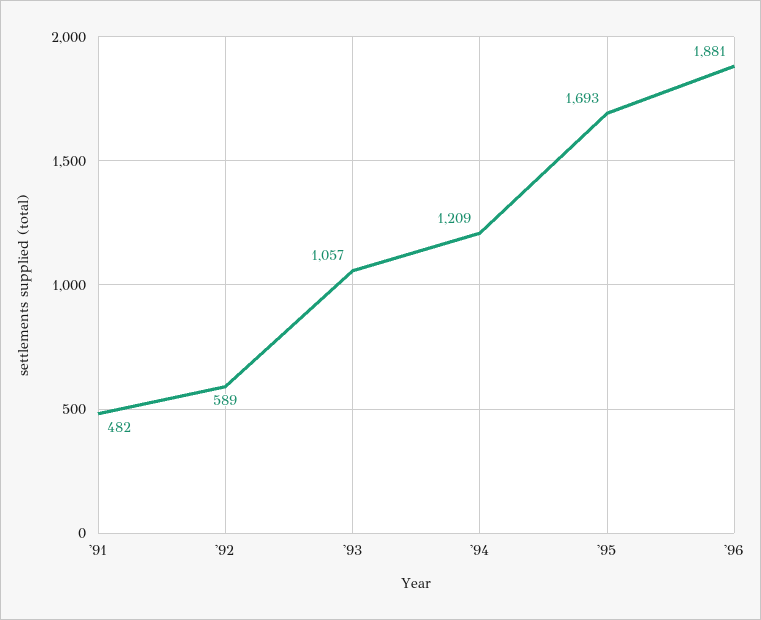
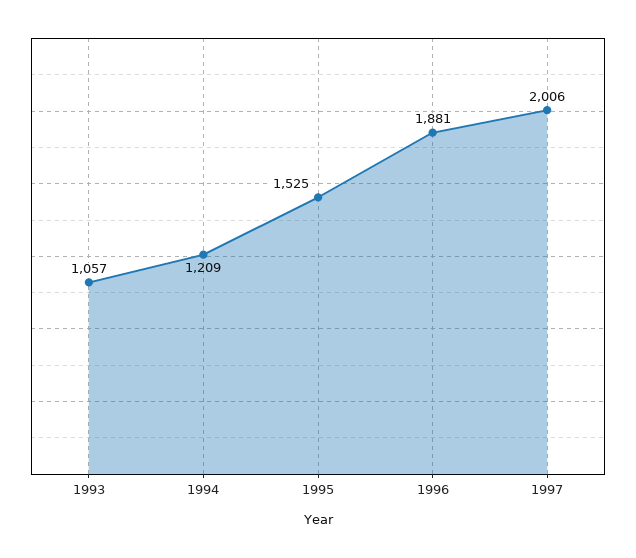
'91: 482 -> none
'92: 589 -> none
'95: 1693 -> 1525
1997: none -> 2006

